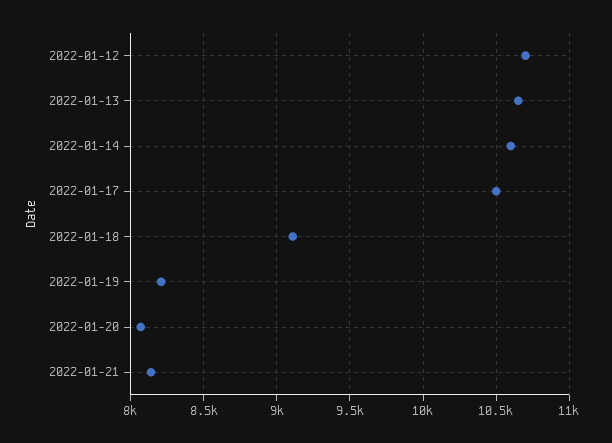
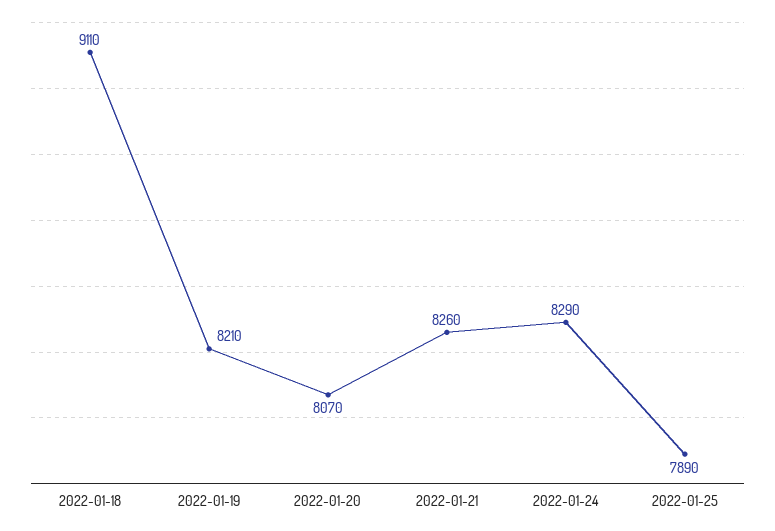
2022-01-12: 10700 -> none
2022-01-13: 10650 -> none
2022-01-14: 10600 -> none
2022-01-17: 10500 -> none
2022-01-21: 8150 -> 8260
2022-01-24: none -> 8290
2022-01-25: none -> 7890

